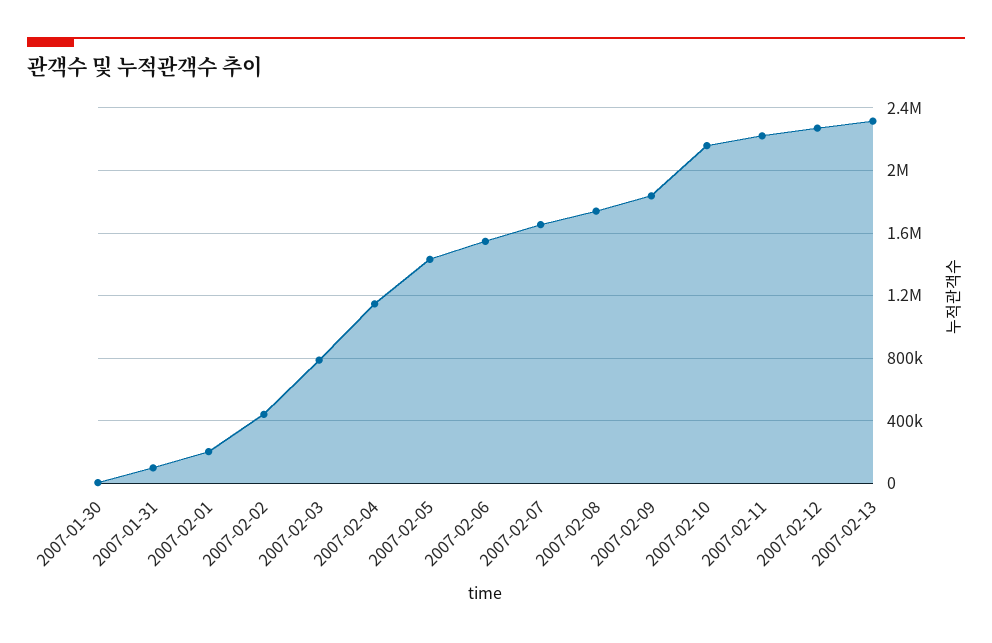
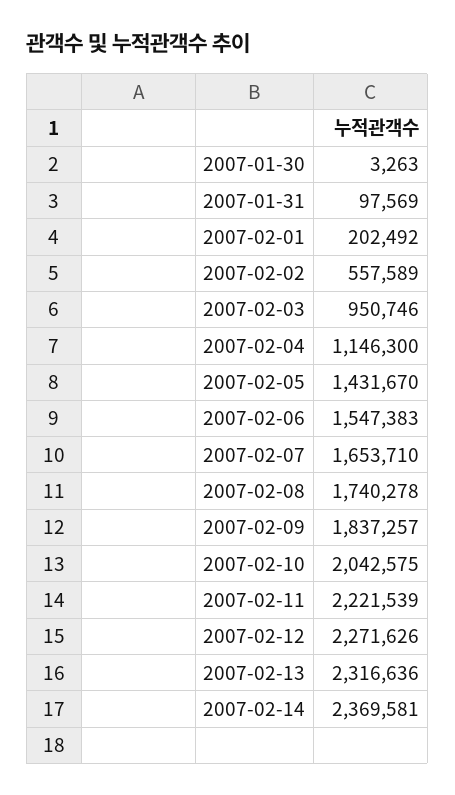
2007-02-02: 450000 -> 557589
2007-02-03: 800000 -> 950746
2007-02-10: 2150000 -> 2042575
2007-02-14: none -> 2369581

